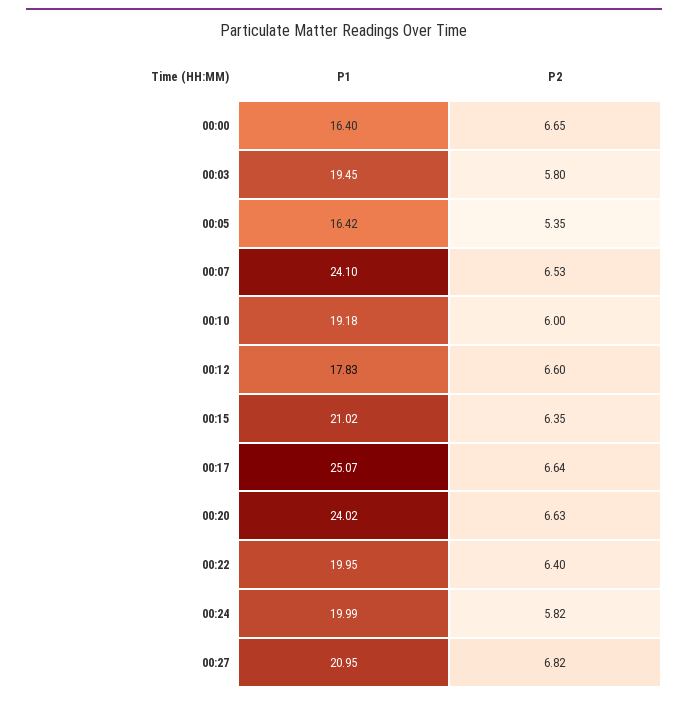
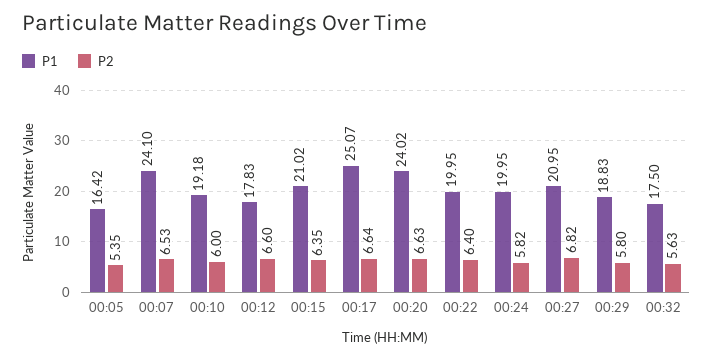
P1, 00:00: 16.4 -> none
P2, 00:00: 6.65 -> none
P1, 00:03: 19.45 -> none
P2, 00:03: 5.8 -> none
P1, 00:24: 19.99 -> 19.95
P1, 00:29: none -> 18.83
P2, 00:29: none -> 5.8
P1, 00:32: none -> 17.5
P2, 00:32: none -> 5.63

